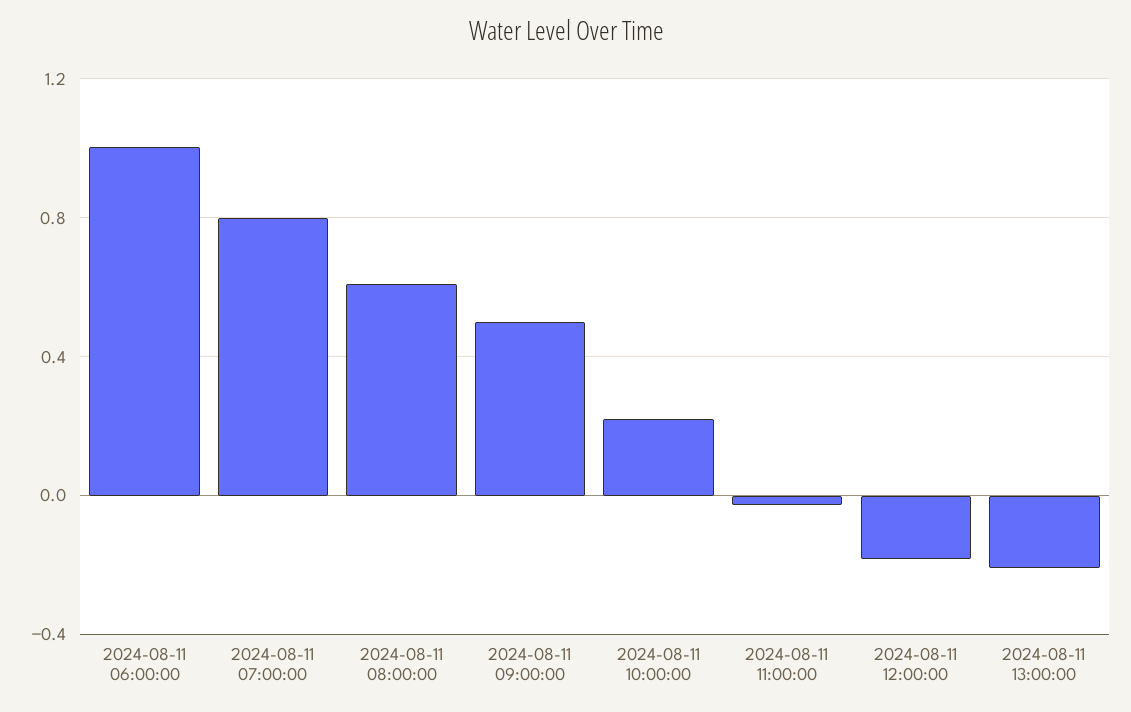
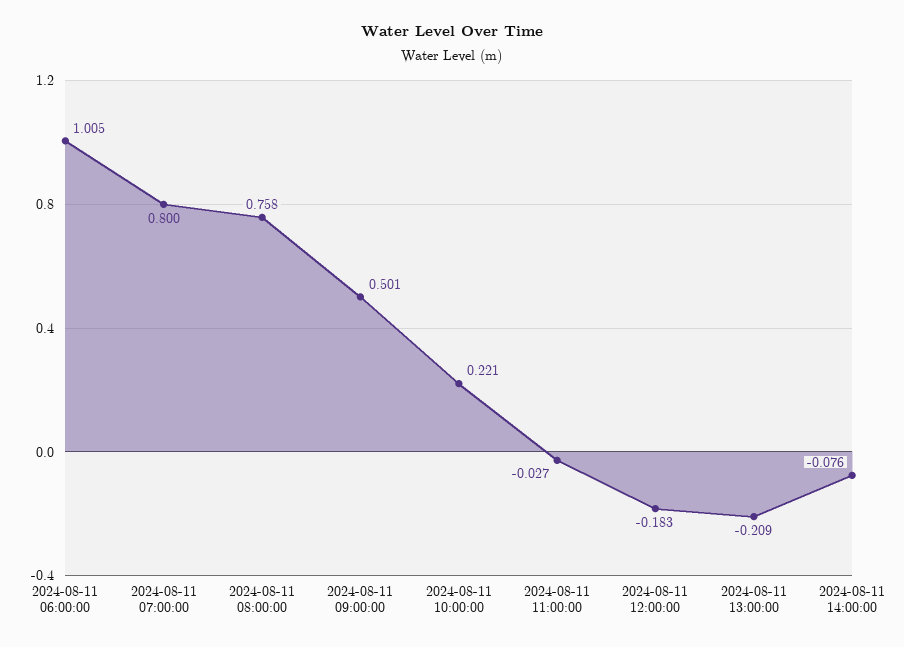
2024-08-11 08:00:00: 0.6 -> 0.758
2024-08-11 14:00:00: none -> -0.076

